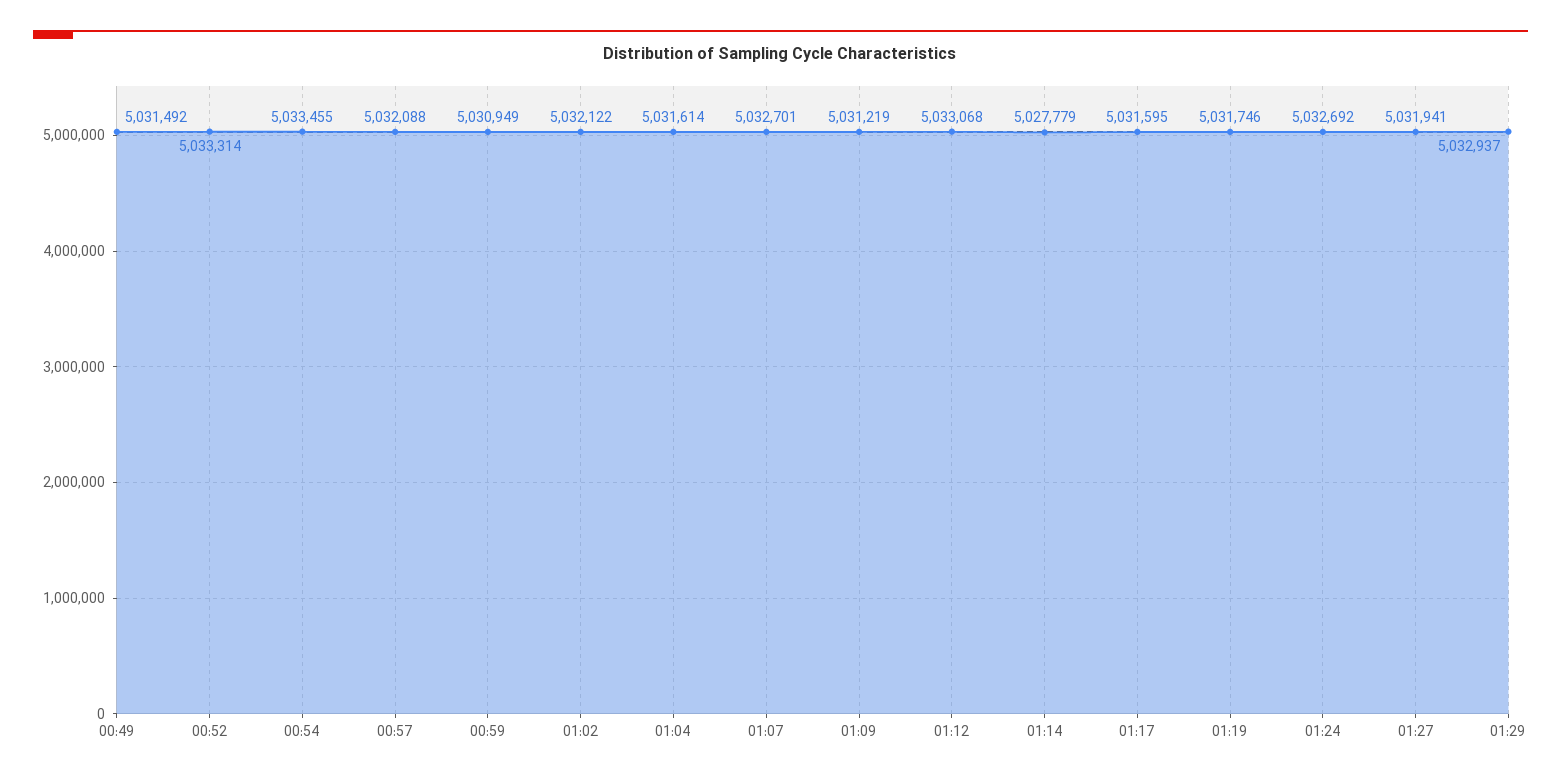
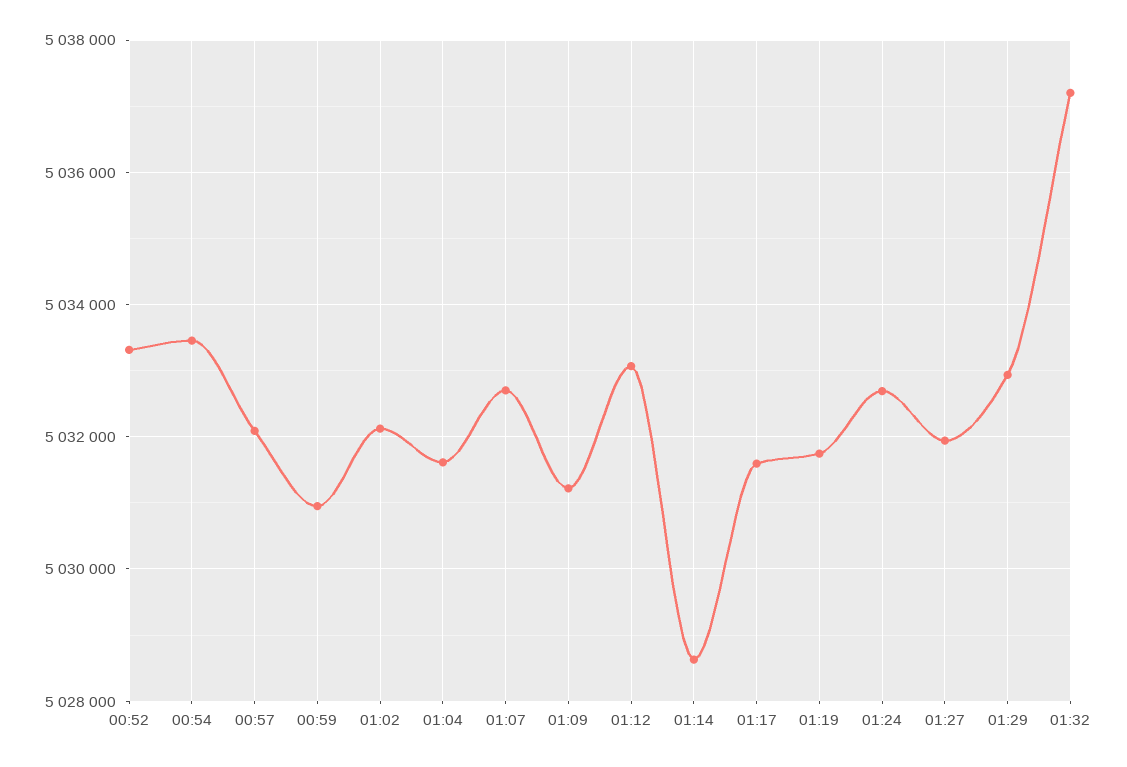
00:49: 5031492 -> none
01:14: 5027779 -> 5028600
01:32: none -> 5037200

